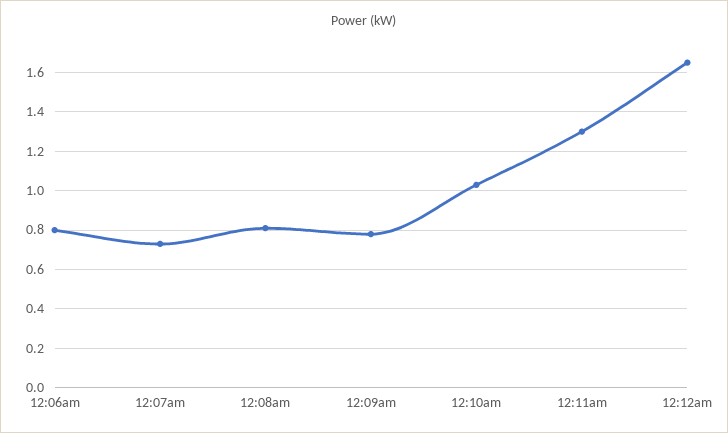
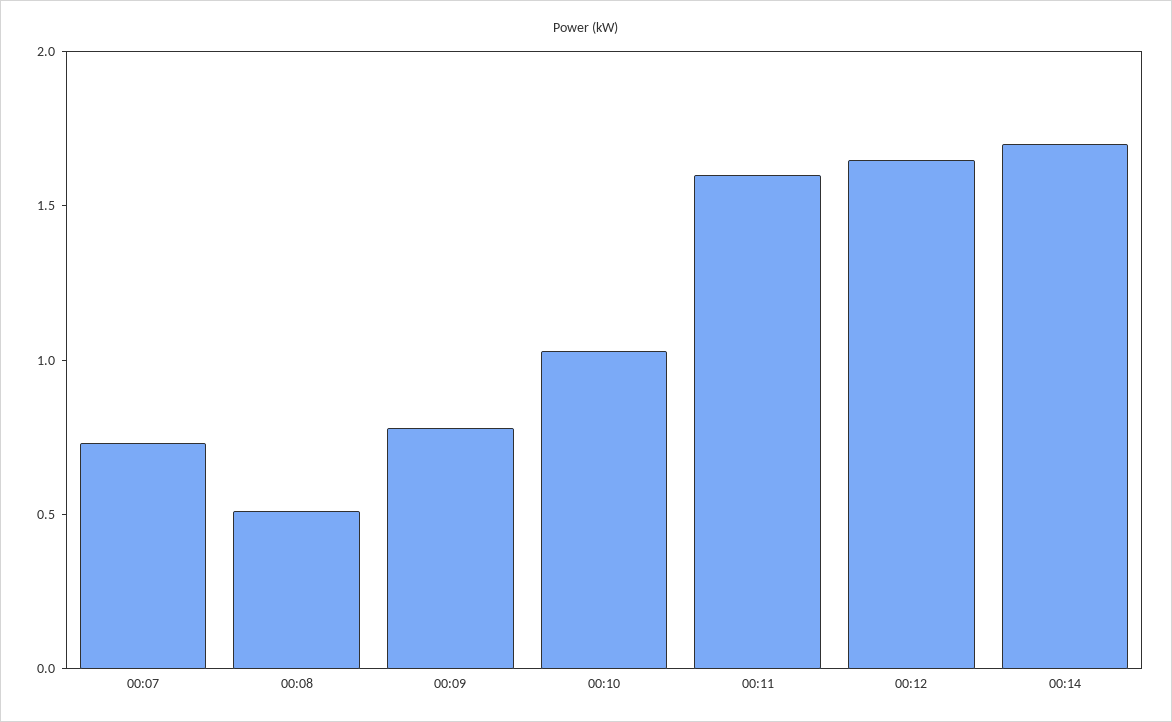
12:06am: 0.8 -> none
12:08am: 0.8 -> 0.5
12:11am: 1.3 -> 1.6
00:14: none -> 1.7

